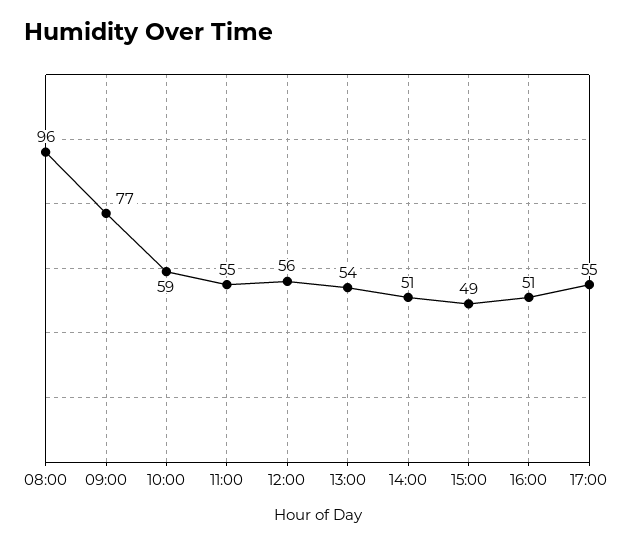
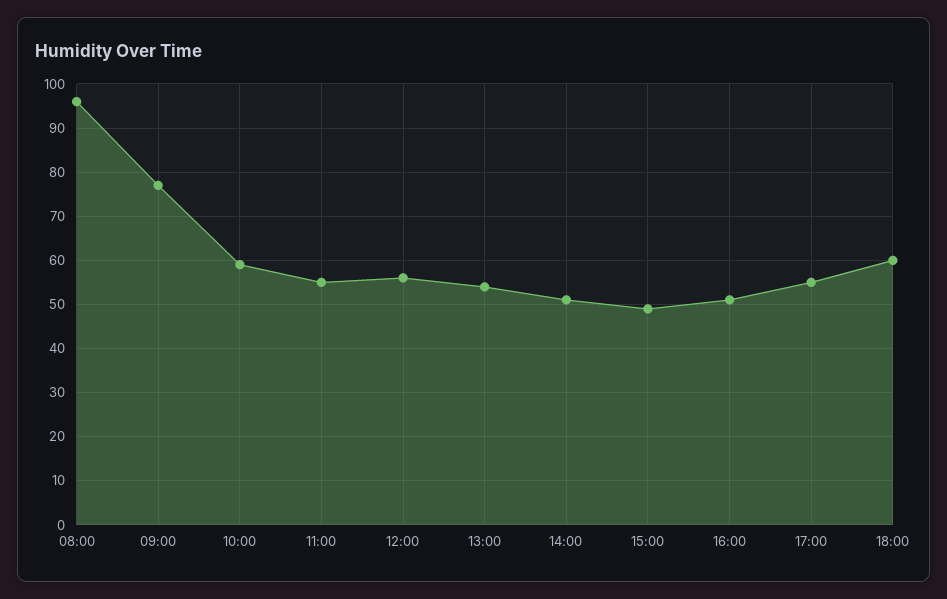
18:00: none -> 60

